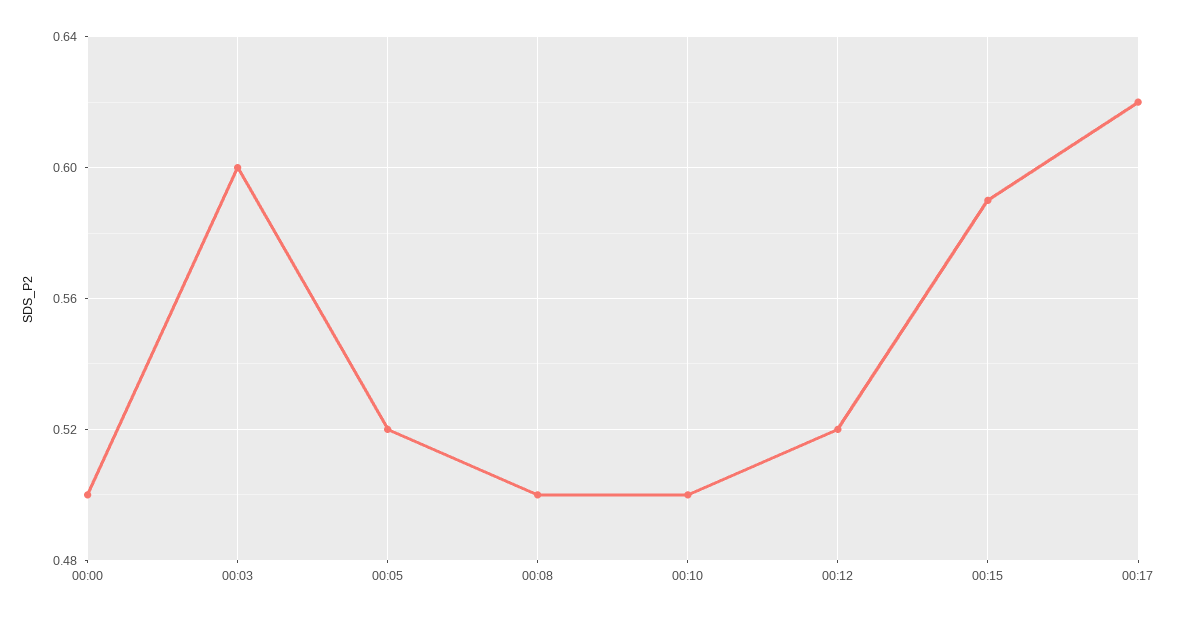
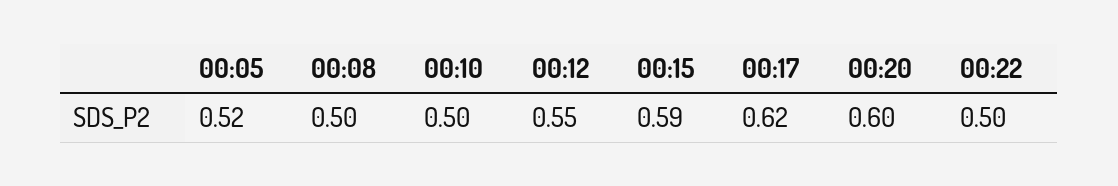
00:00: 0.5 -> none
00:03: 0.6 -> none
00:12: 0.52 -> 0.55
00:20: none -> 0.6
00:22: none -> 0.5

